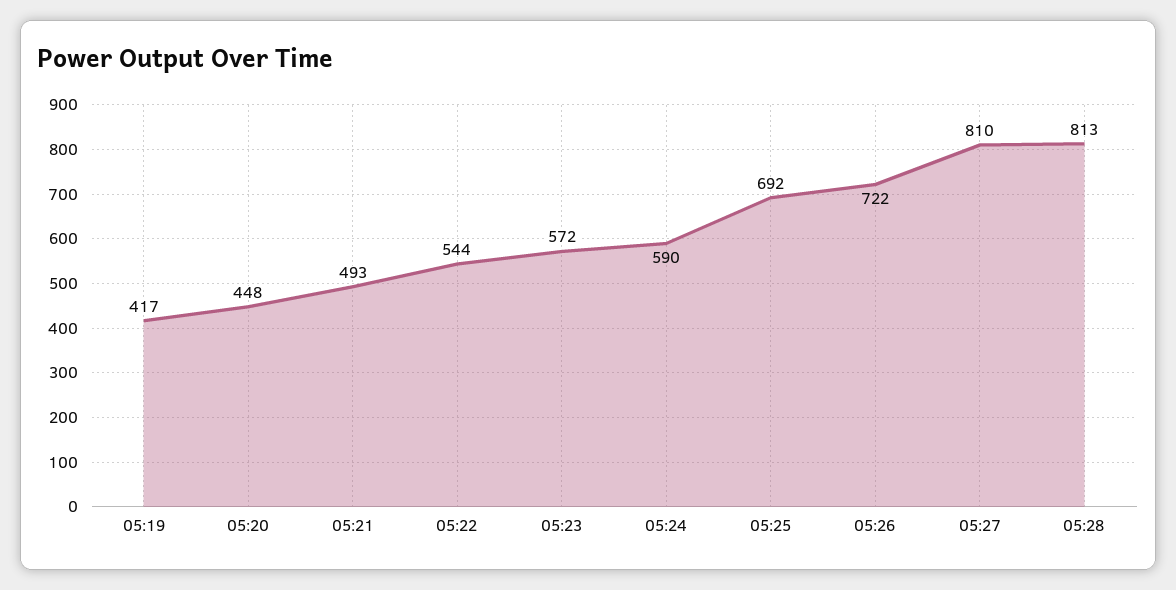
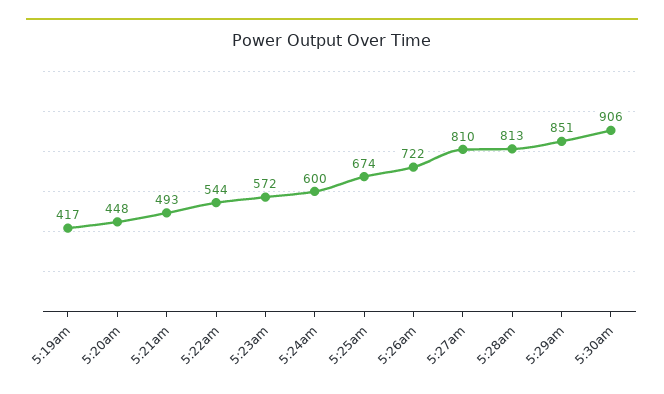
05:24: 590 -> 600
05:25: 692 -> 674
5:29am: none -> 851
5:30am: none -> 906

